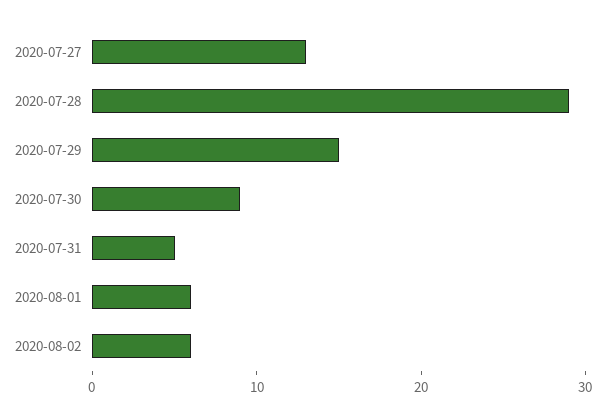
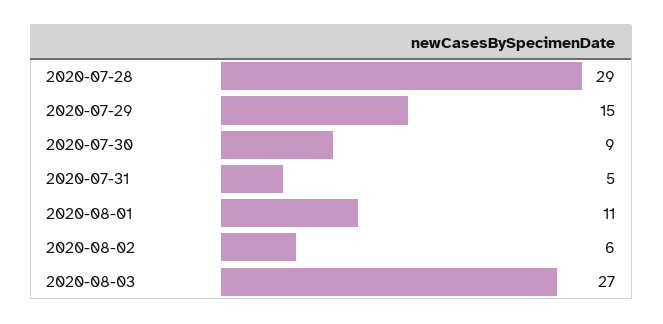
2020-07-27: 13 -> none
2020-08-01: 6 -> 11
2020-08-03: none -> 27

